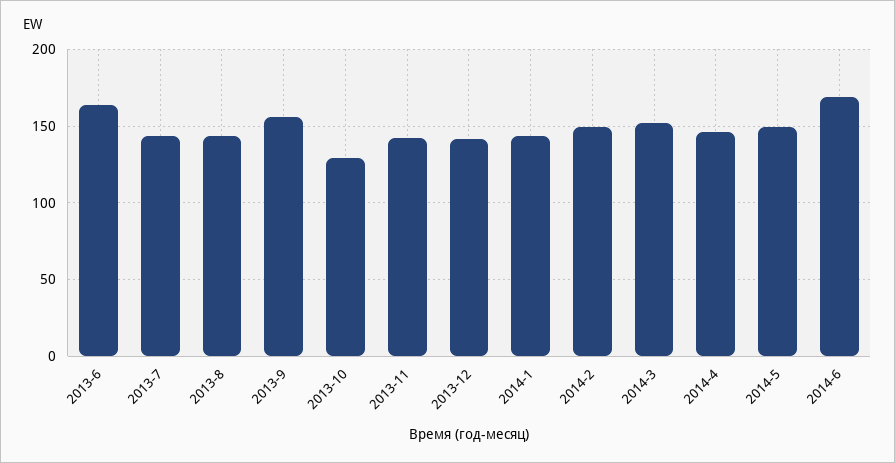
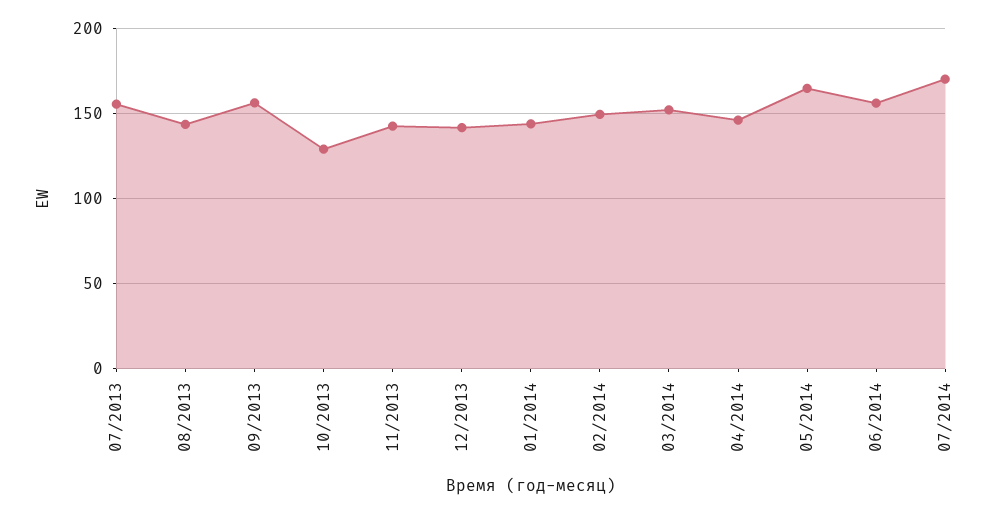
2013-6: 165 -> none
2013-7: 145 -> 155
2014-5: 150 -> 165
2014-6: 170 -> 155
07/2014: none -> 170

